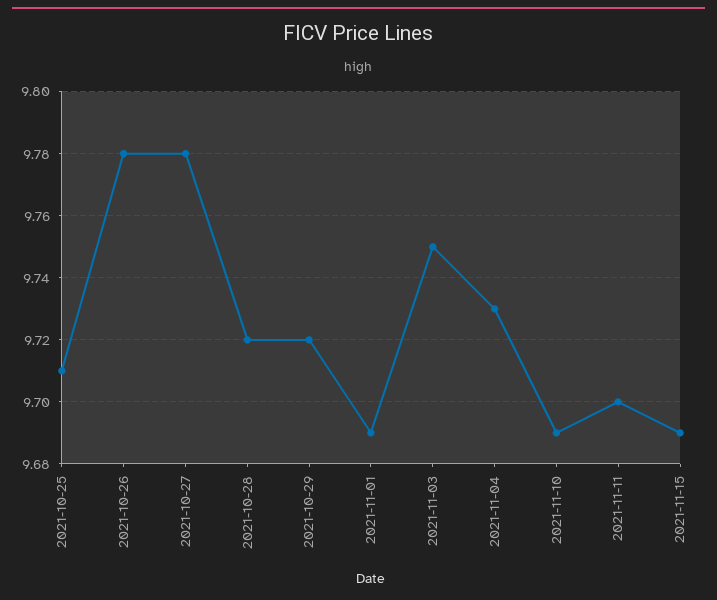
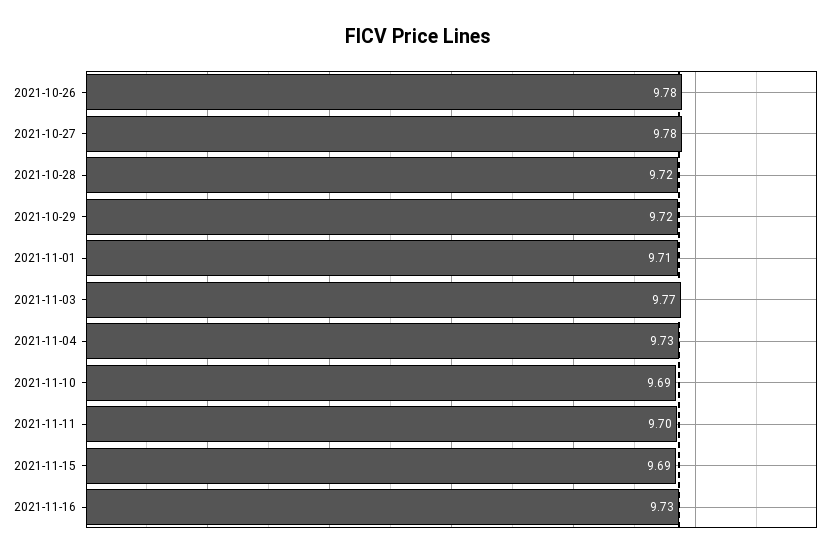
2021-10-25: 9.71 -> none
2021-11-01: 9.69 -> 9.71
2021-11-03: 9.75 -> 9.77
2021-11-16: none -> 9.73

